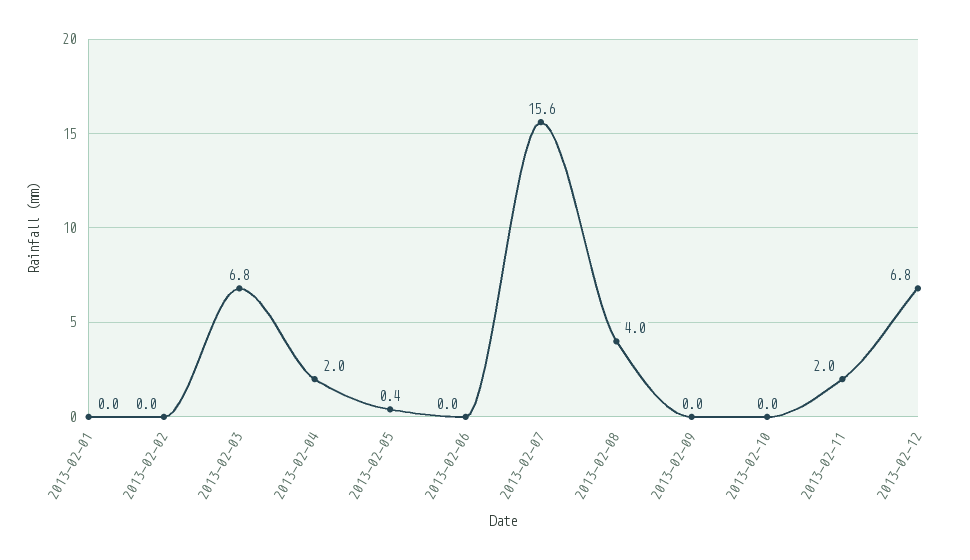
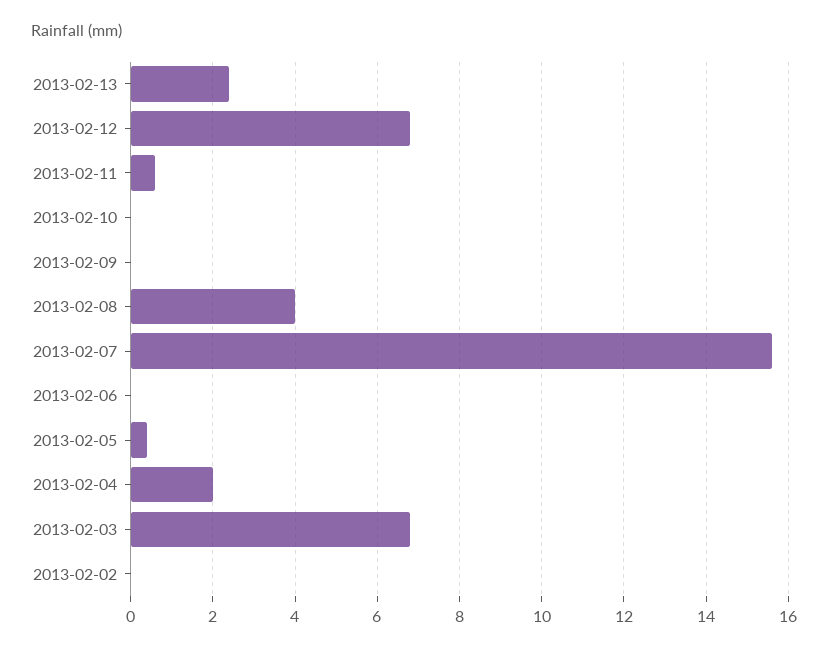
2013-02-01: 0 -> none
2013-02-11: 2 -> 0.5
2013-02-13: none -> 2.5

